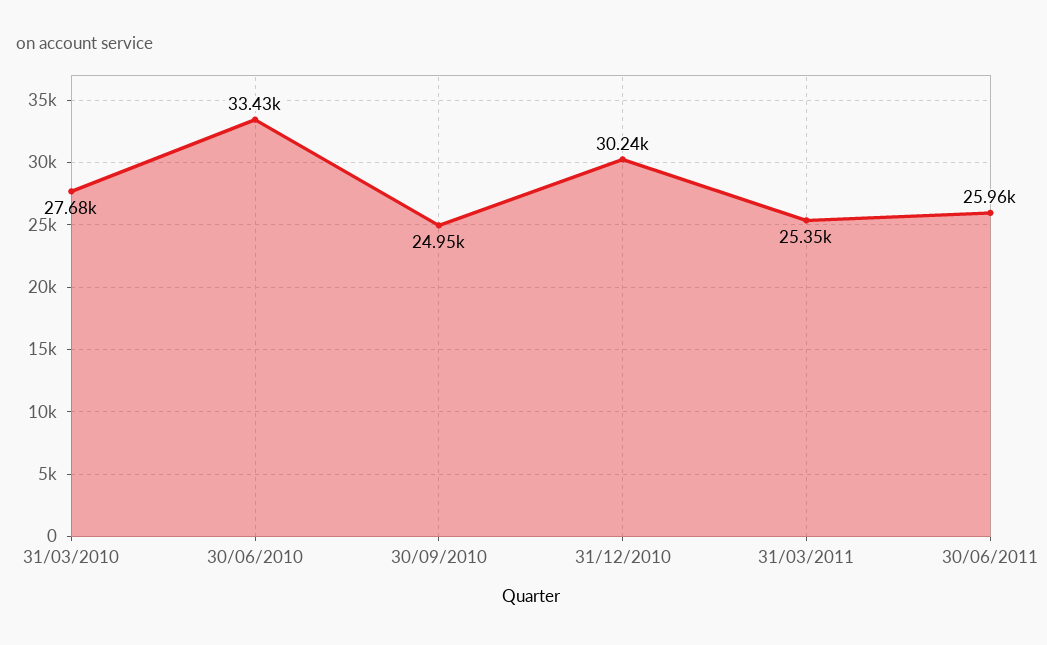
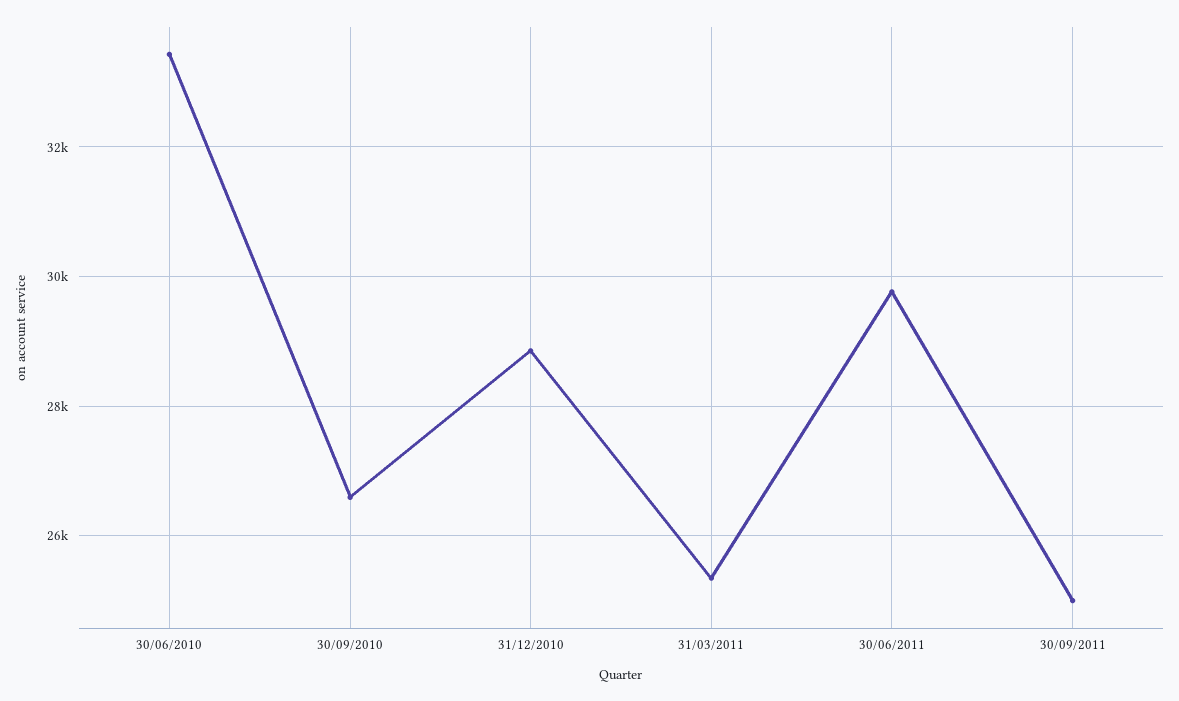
31/03/2010: 27680 -> none
30/09/2010: 24950 -> 26600
31/12/2010: 30240 -> 28800
30/06/2011: 25960 -> 29800
30/09/2011: none -> 25000

